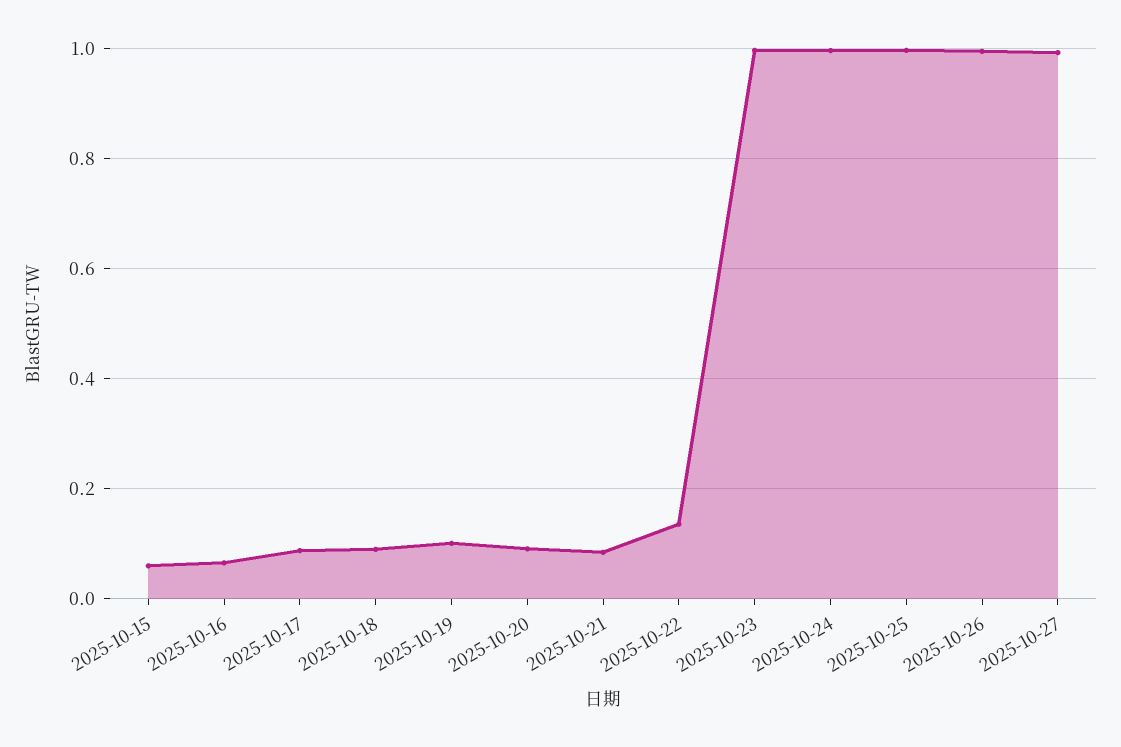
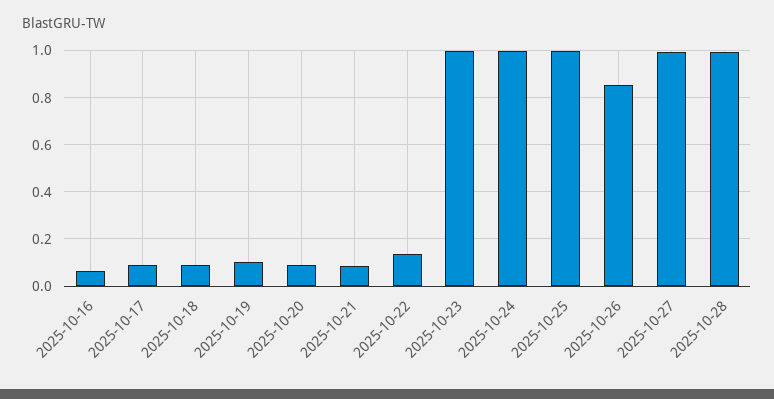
2025-10-15: 0.06 -> none
2025-10-26: 1 -> 0.85
2025-10-28: none -> 1

